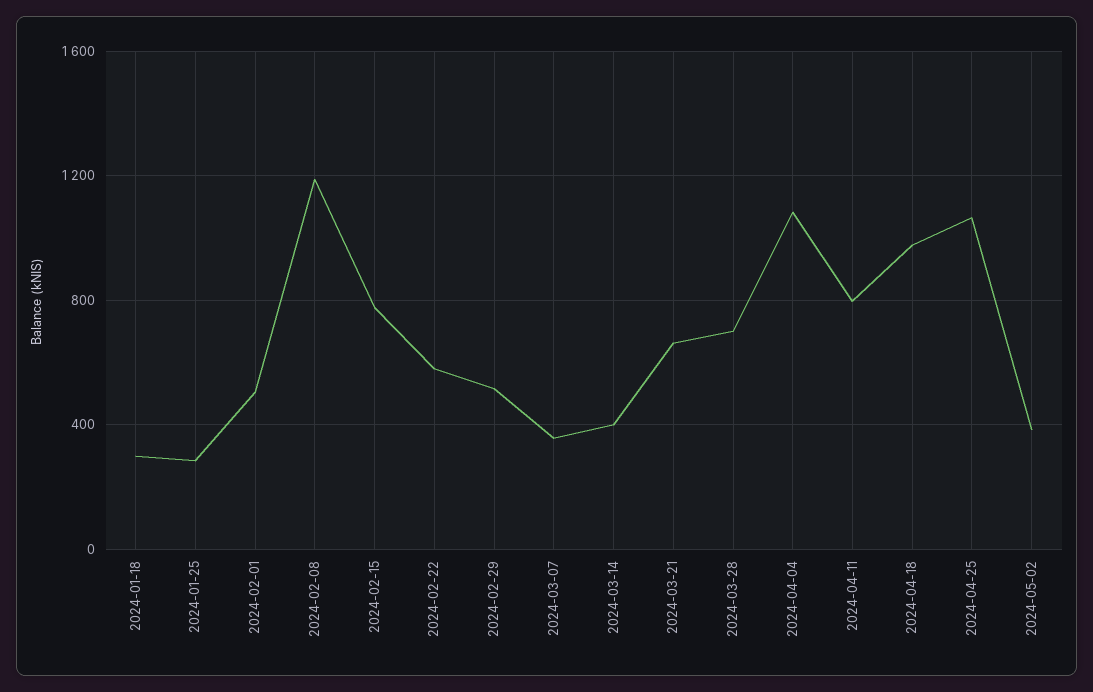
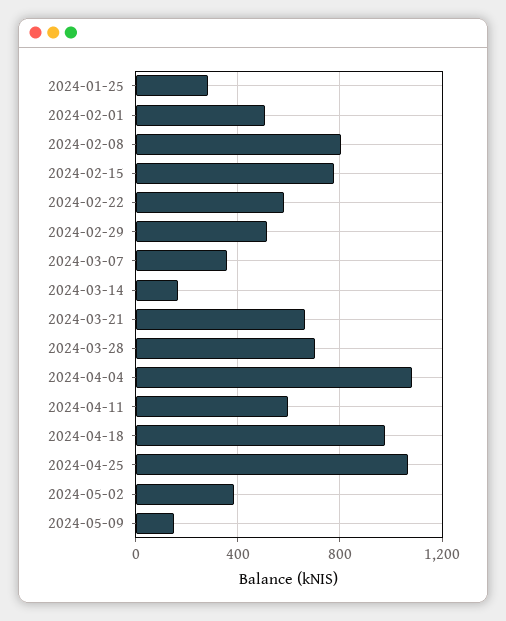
2024-01-18: 300 -> none
2024-02-08: 1200 -> 800
2024-03-14: 400 -> 150
2024-04-11: 800 -> 600
2024-05-09: none -> 150

